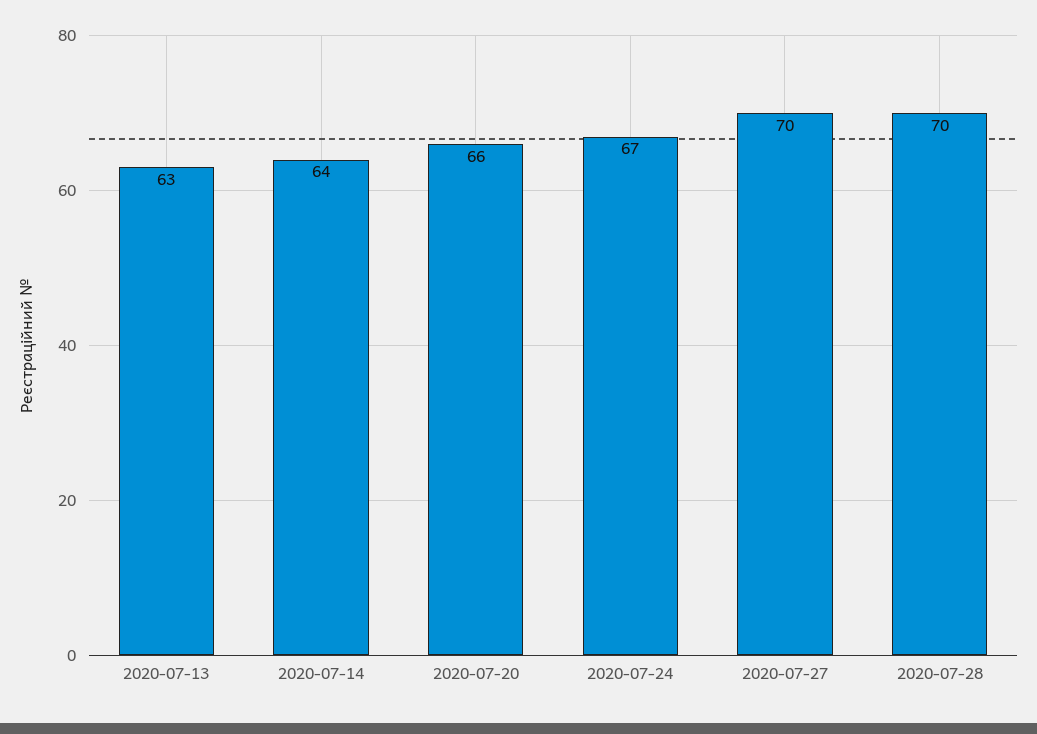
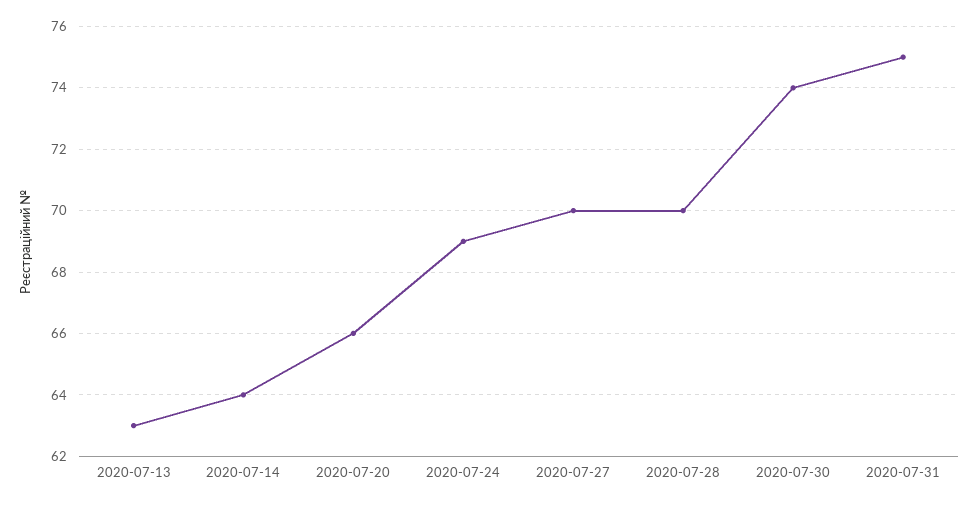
2020-07-24: 67 -> 69
2020-07-30: none -> 74
2020-07-31: none -> 75

